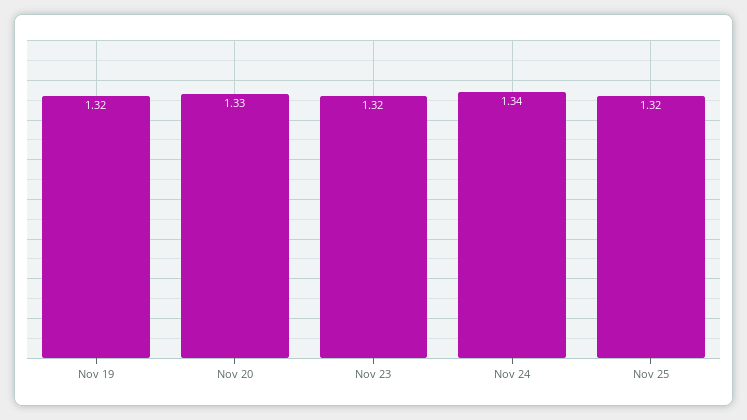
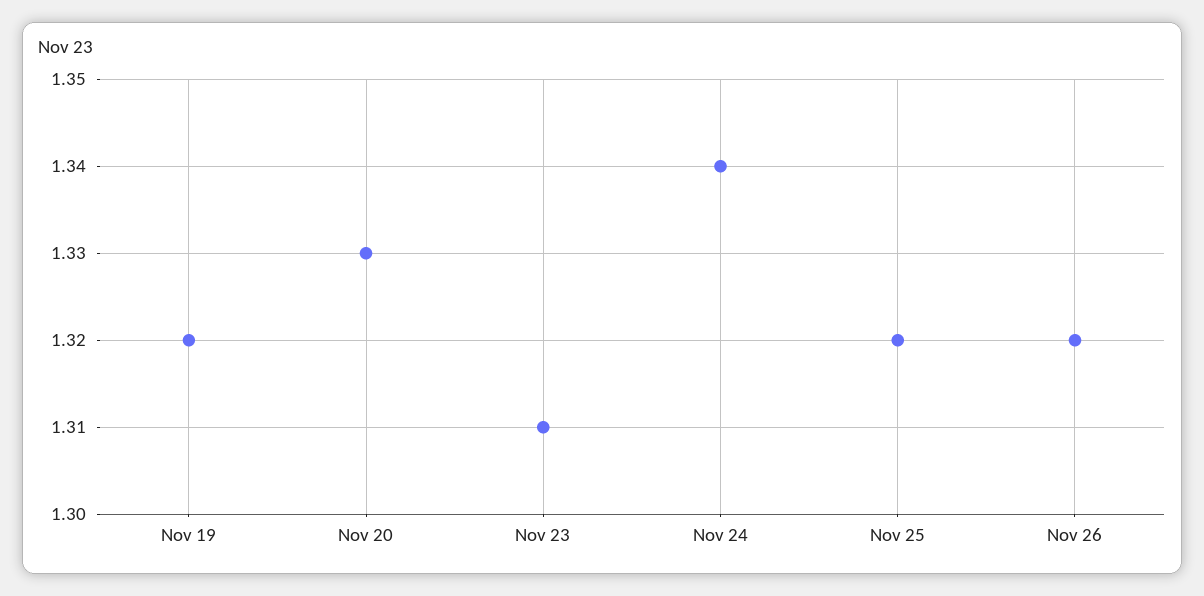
Nov 23: 1.32 -> 1.31
Nov 26: none -> 1.32

